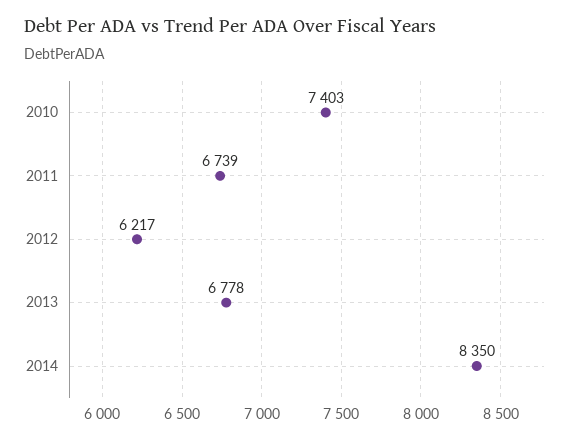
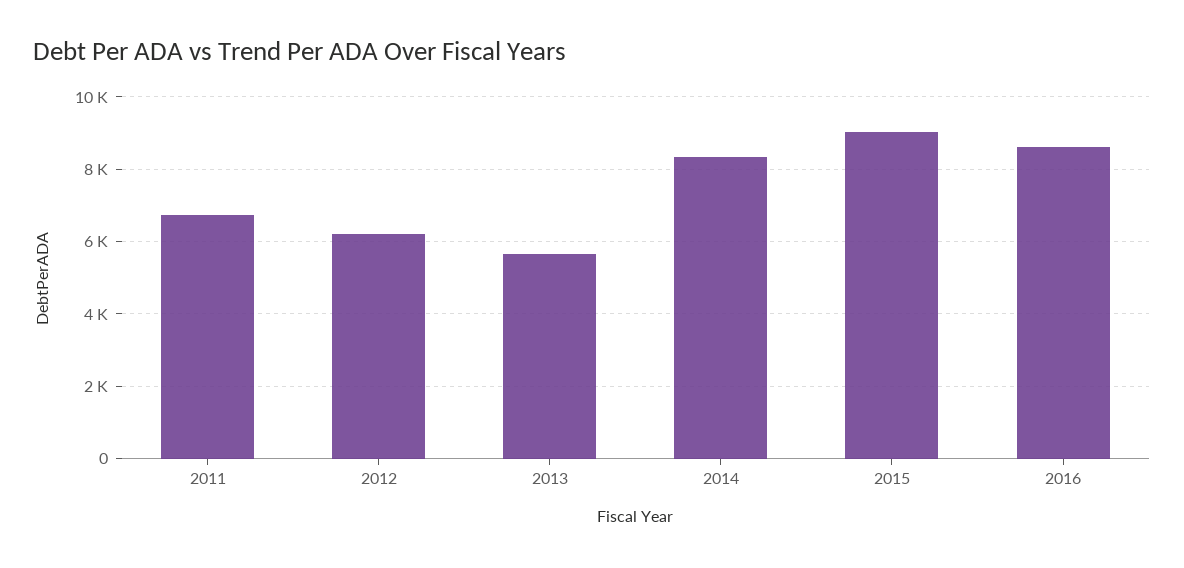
2010: 7403 -> none
2013: 6778 -> 5600
2015: none -> 9000
2016: none -> 8600

